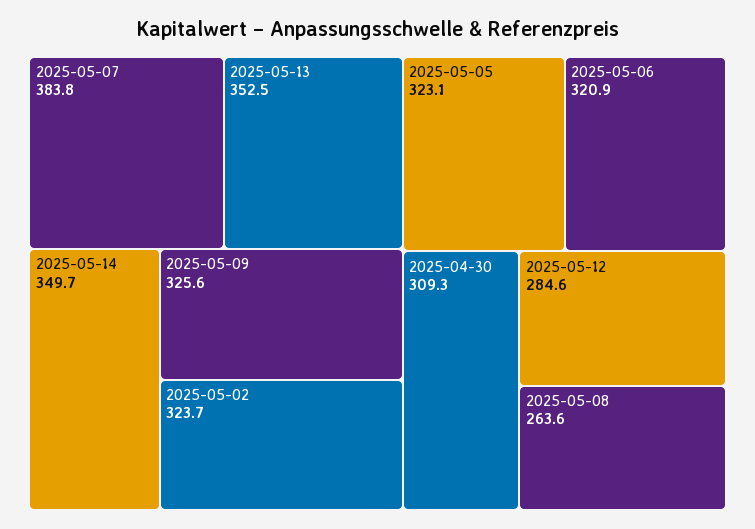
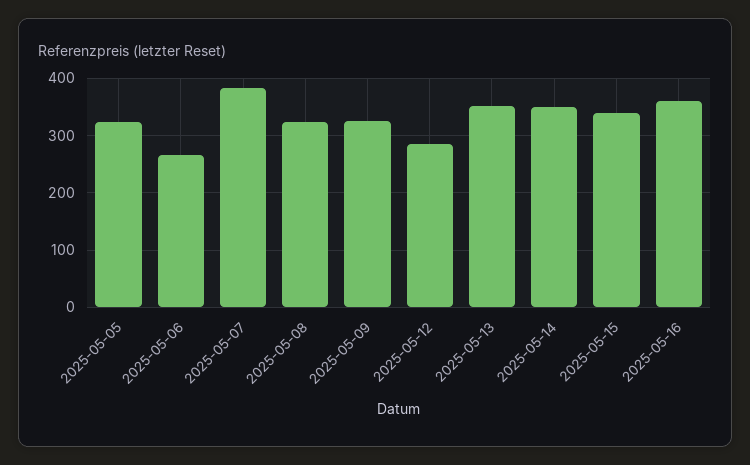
2025-05-02: 323.7 -> none
2025-05-06: 320.9 -> 260
2025-04-30: 309.3 -> none
2025-05-08: 263.6 -> 320
2025-05-15: none -> 340
2025-05-16: none -> 360

